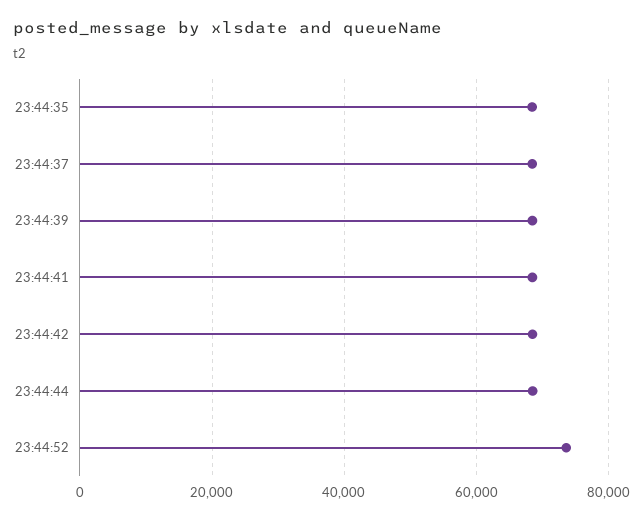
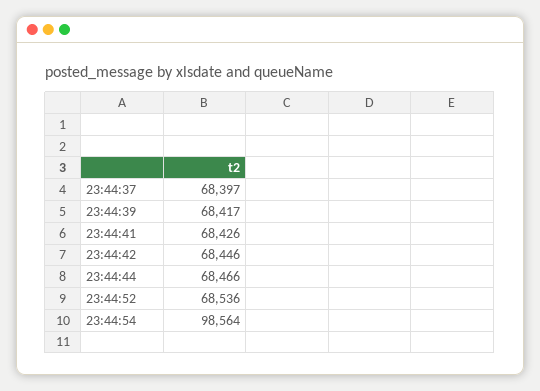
23:44:35: 68000 -> none
23:44:52: 74000 -> 68536
23:44:54: none -> 98564

